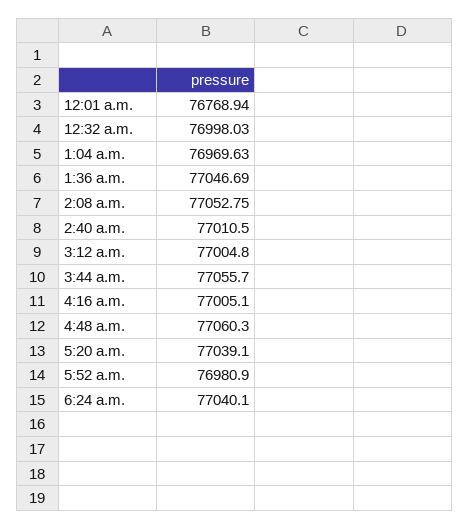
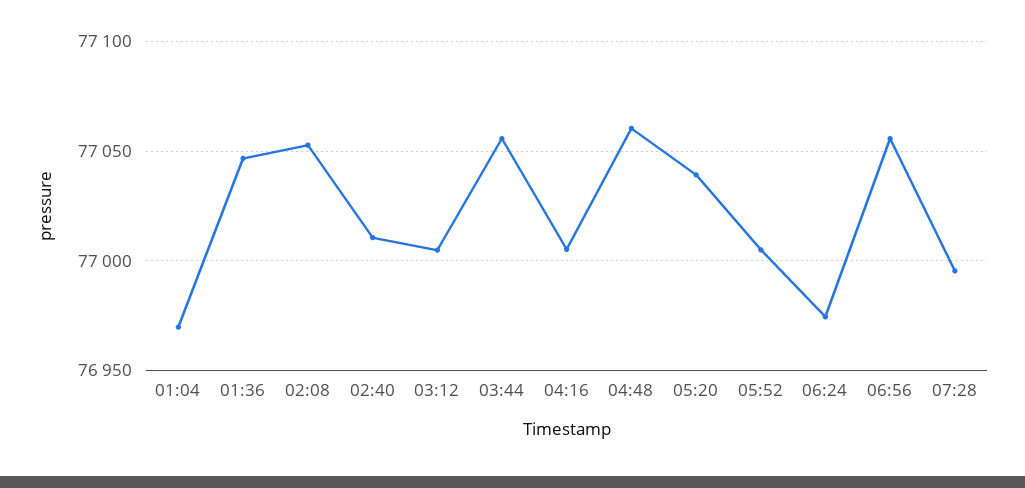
12:01 a.m.: 76768.94 -> none
12:32 a.m.: 76998.03 -> none
5:52 a.m.: 76980.9 -> 77005
6:24 a.m.: 77040.1 -> 76975
06:56: none -> 77055
07:28: none -> 76995

